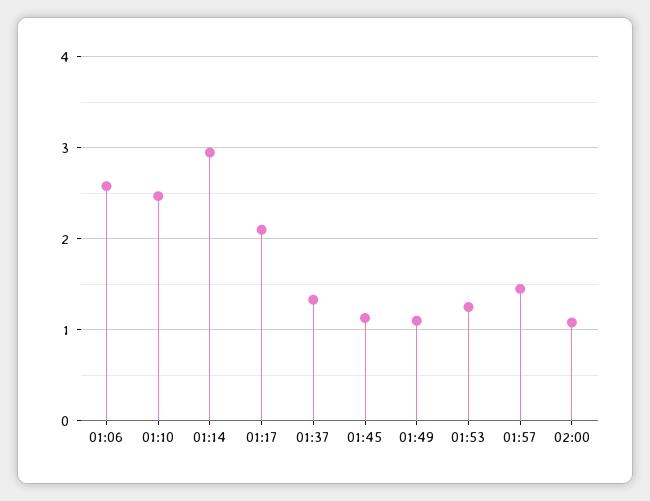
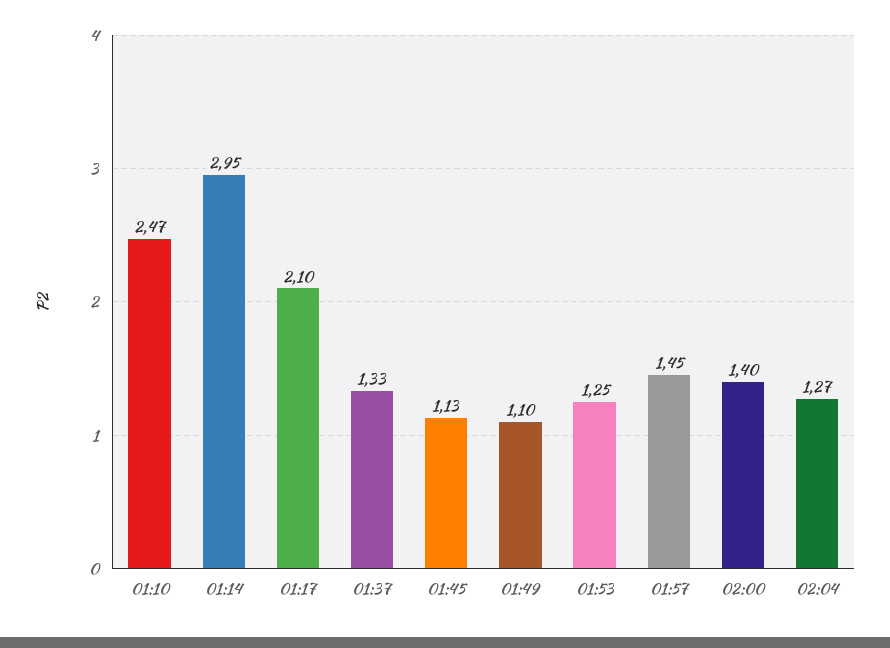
01:06: 2.6 -> none
02:00: 1.1 -> 1.4
02:04: none -> 1.27

